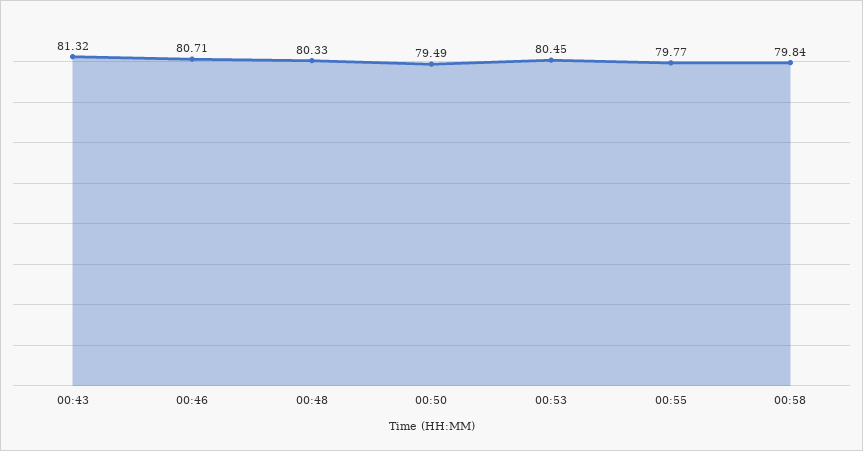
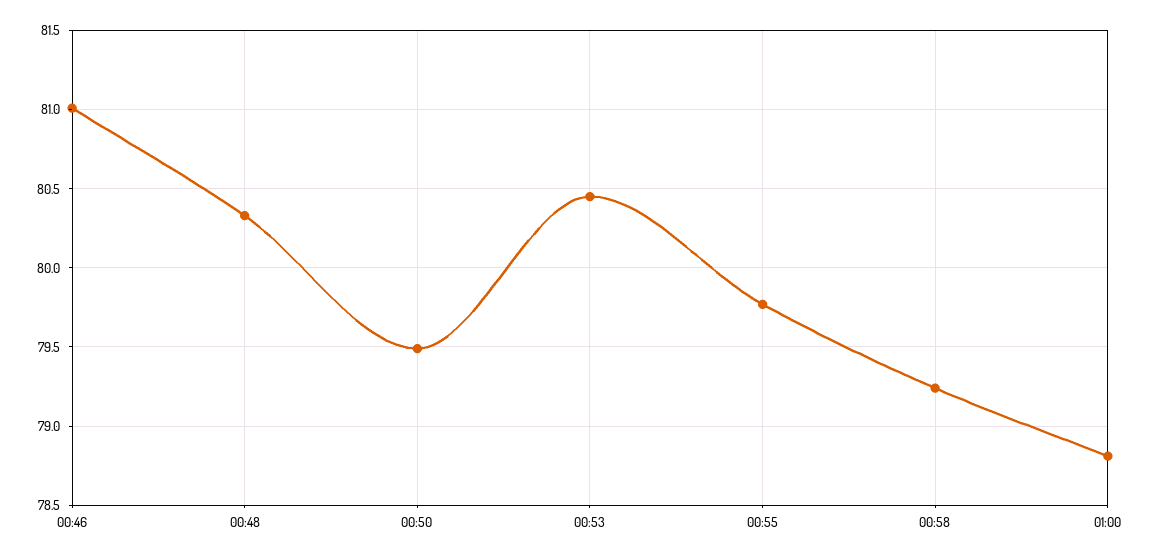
00:43: 81.32 -> none
00:46: 80.71 -> 81
00:58: 79.84 -> 79.25
01:00: none -> 78.8

